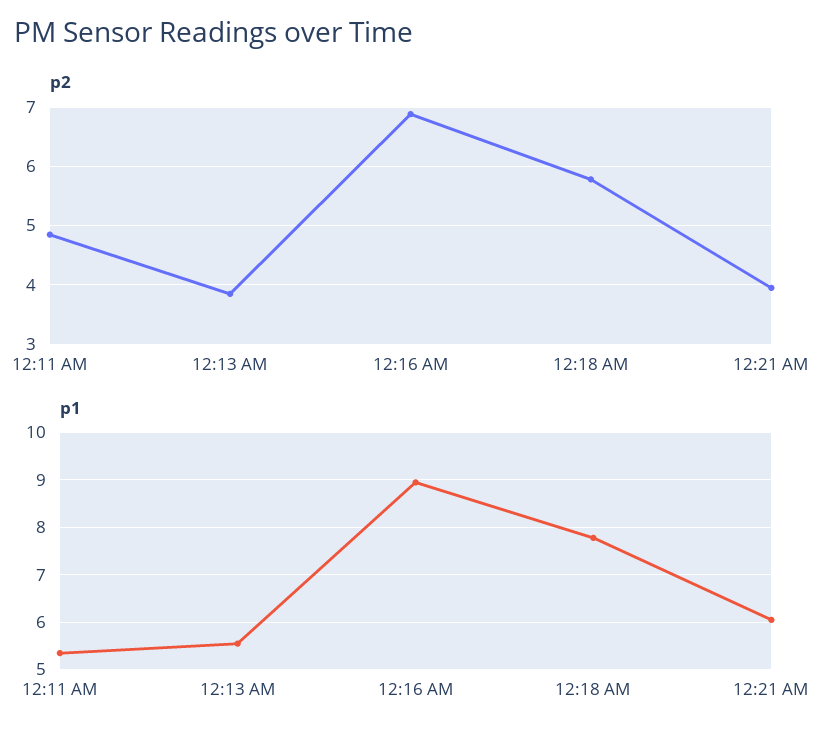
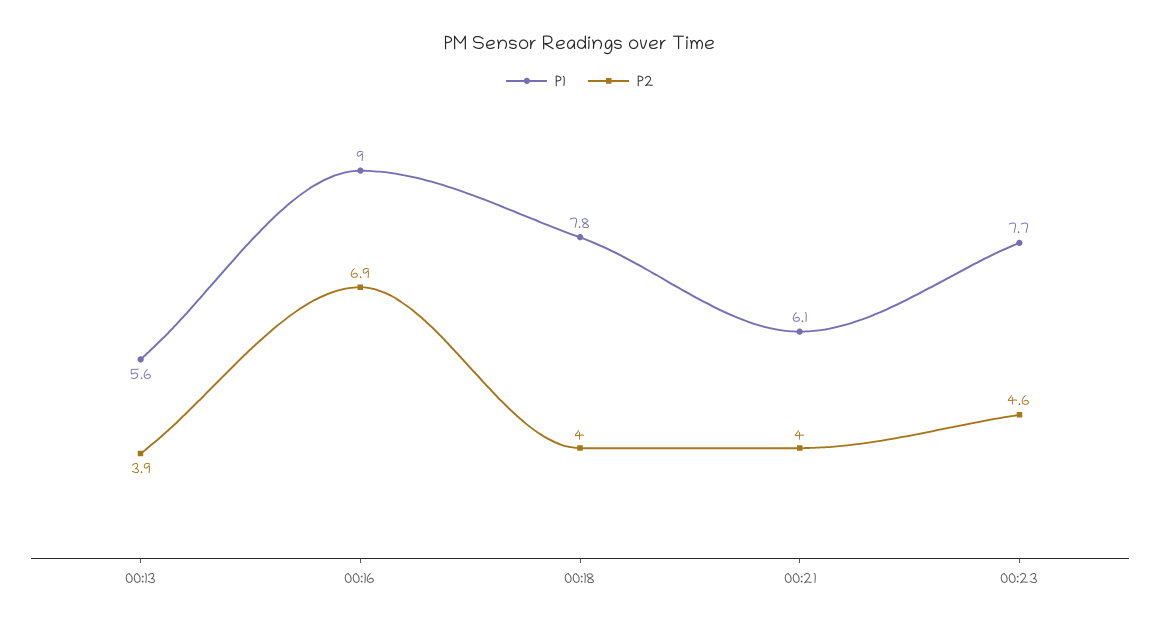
p2, 12:11 AM: 4.8 -> none
p2, 12:18 AM: 5.8 -> 4
p1, 12:11 AM: 5.4 -> none
p1, 00:23: none -> 7.7
p2, 00:23: none -> 4.6

